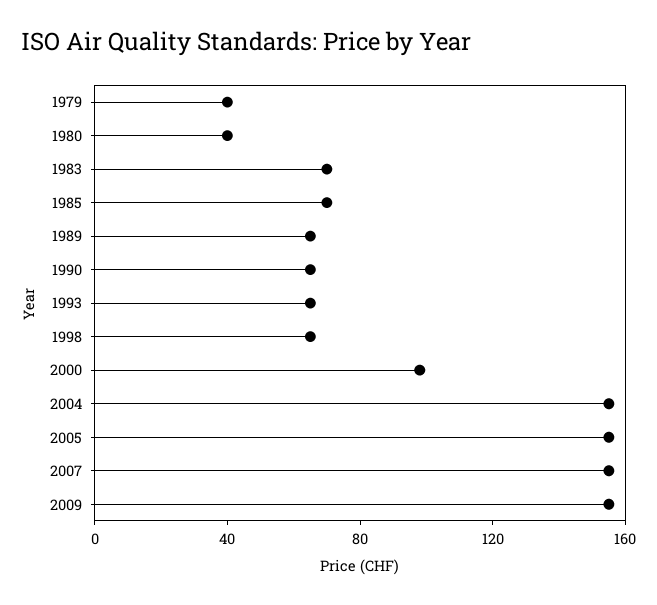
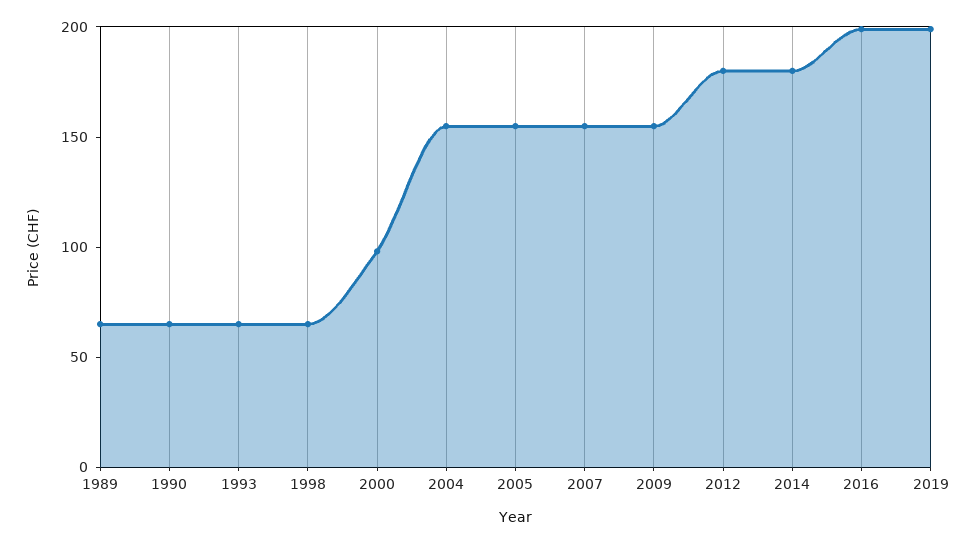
1979: 40 -> none
1980: 40 -> none
1983: 70 -> none
1985: 70 -> none
2012: none -> 180
2014: none -> 180
2016: none -> 200
2019: none -> 200

